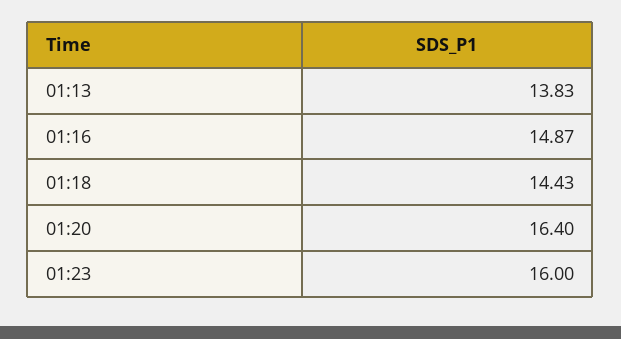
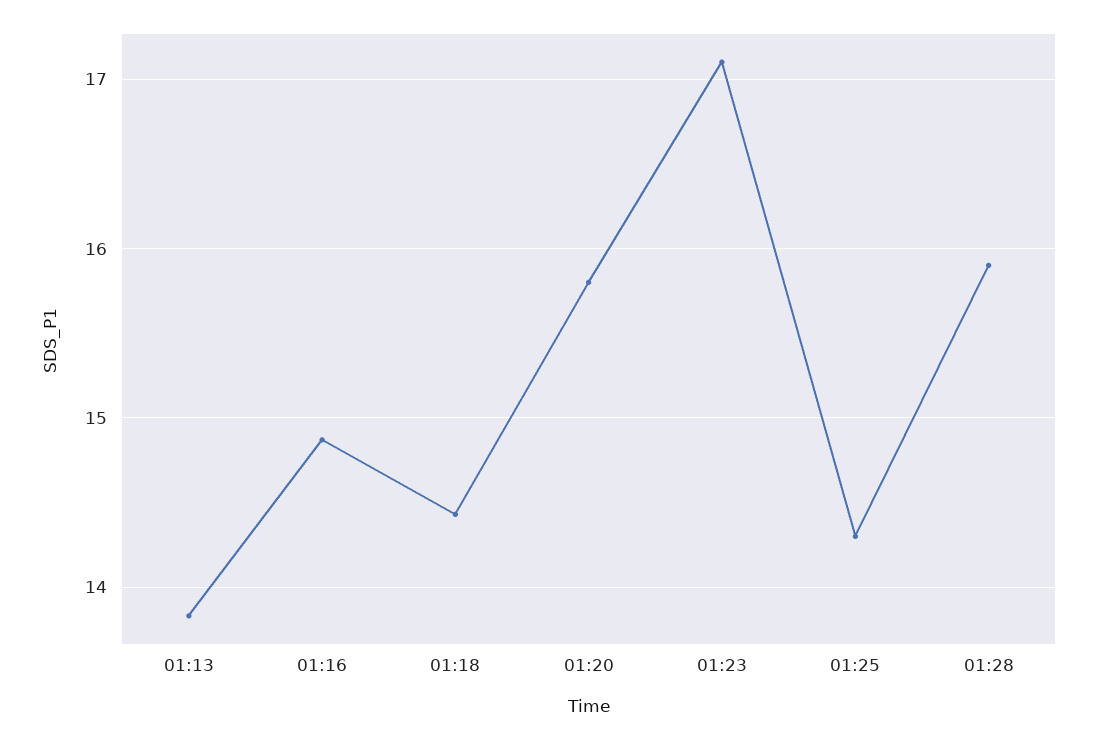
01:20: 16.4 -> 15.8
01:23: 16 -> 17.1
01:25: none -> 14.3
01:28: none -> 15.9

